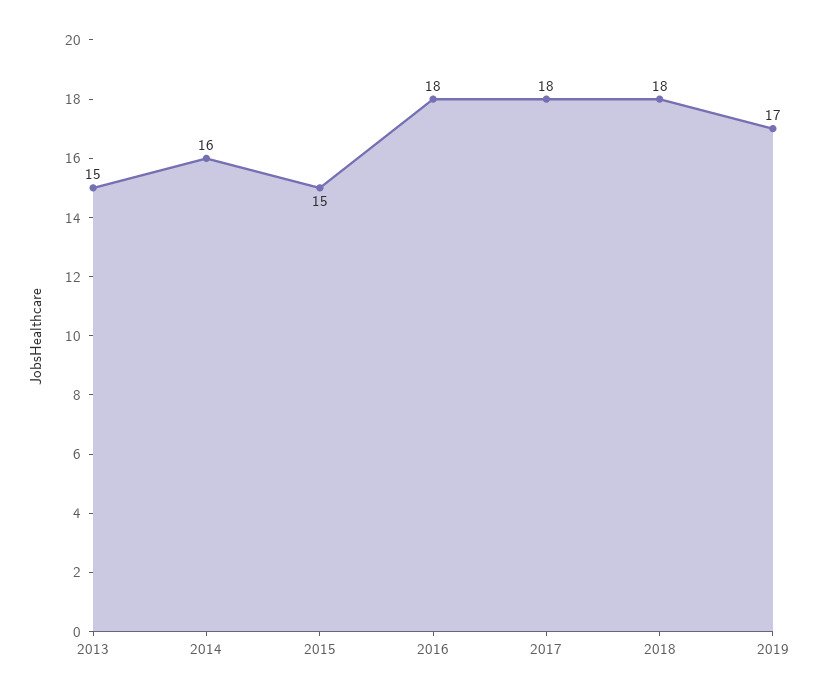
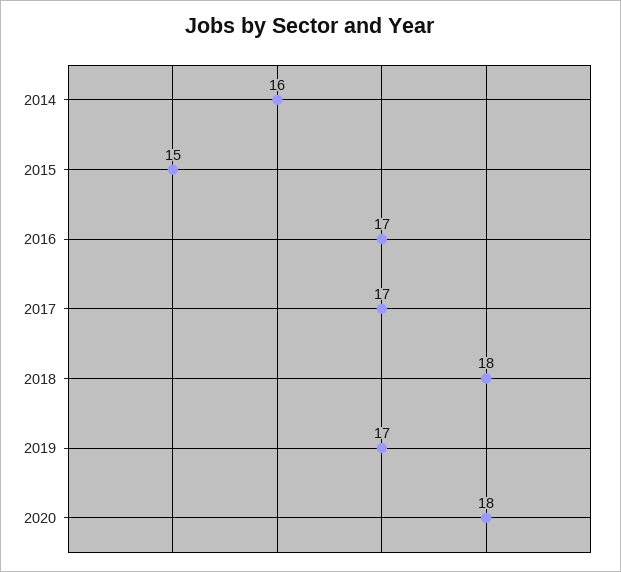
2013: 15 -> none
2016: 18 -> 17
2017: 18 -> 17
2020: none -> 18

